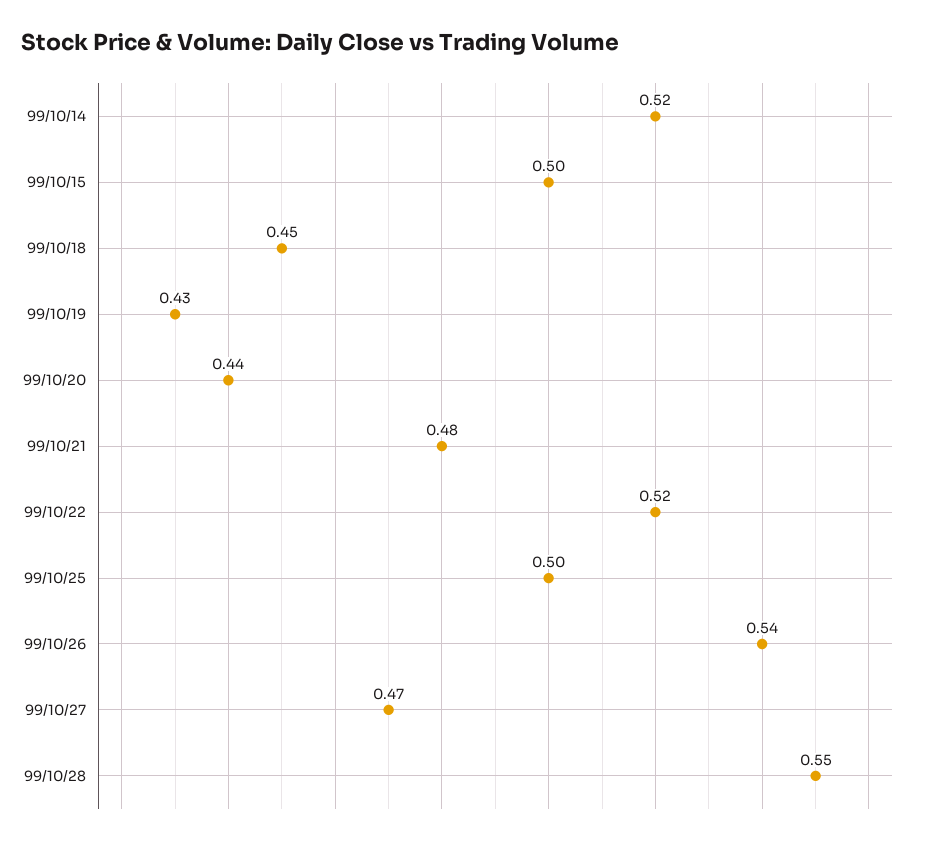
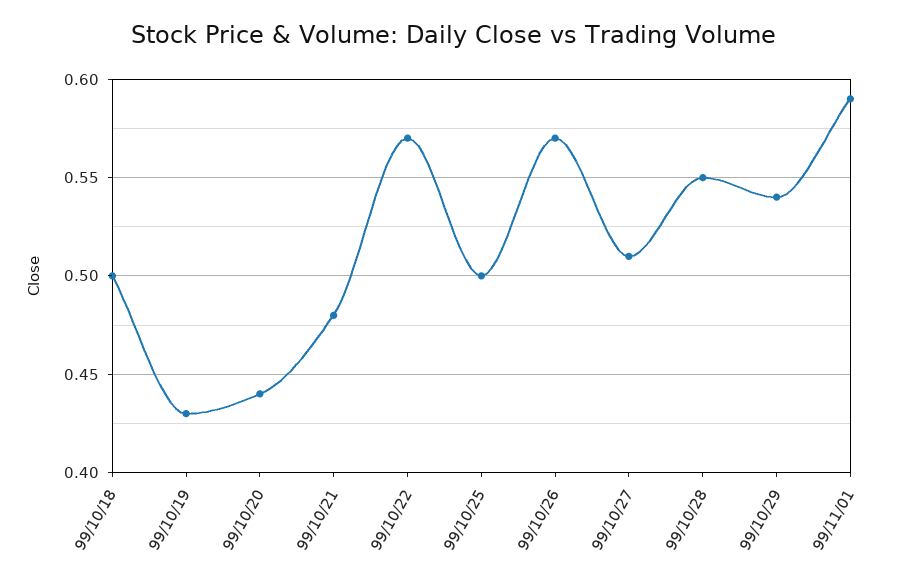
99/10/14: 0.52 -> none
99/10/15: 0.5 -> none
99/10/18: 0.45 -> 0.5
99/10/22: 0.52 -> 0.57
99/10/26: 0.54 -> 0.57
99/10/27: 0.47 -> 0.51
99/10/29: none -> 0.54
99/11/01: none -> 0.59

